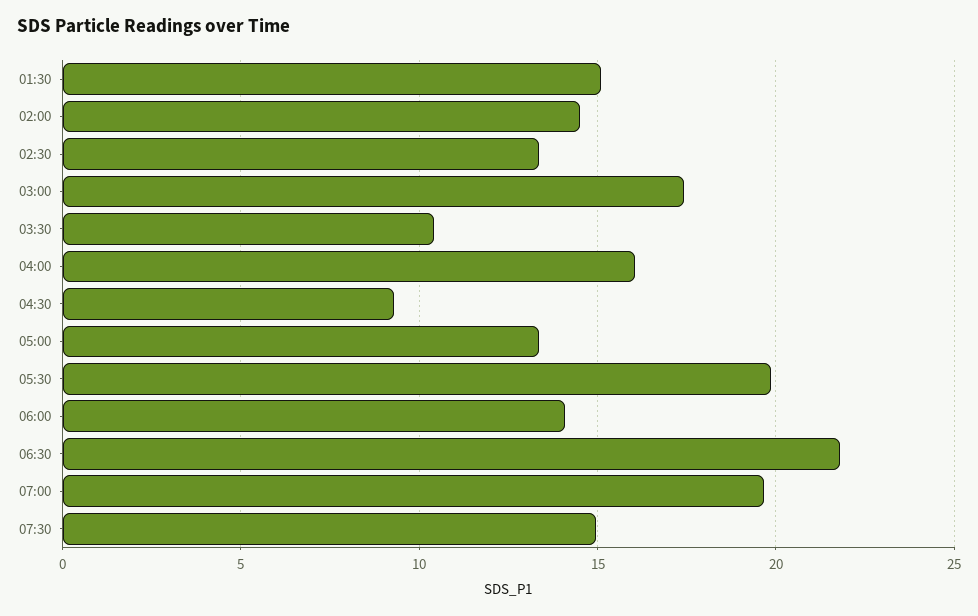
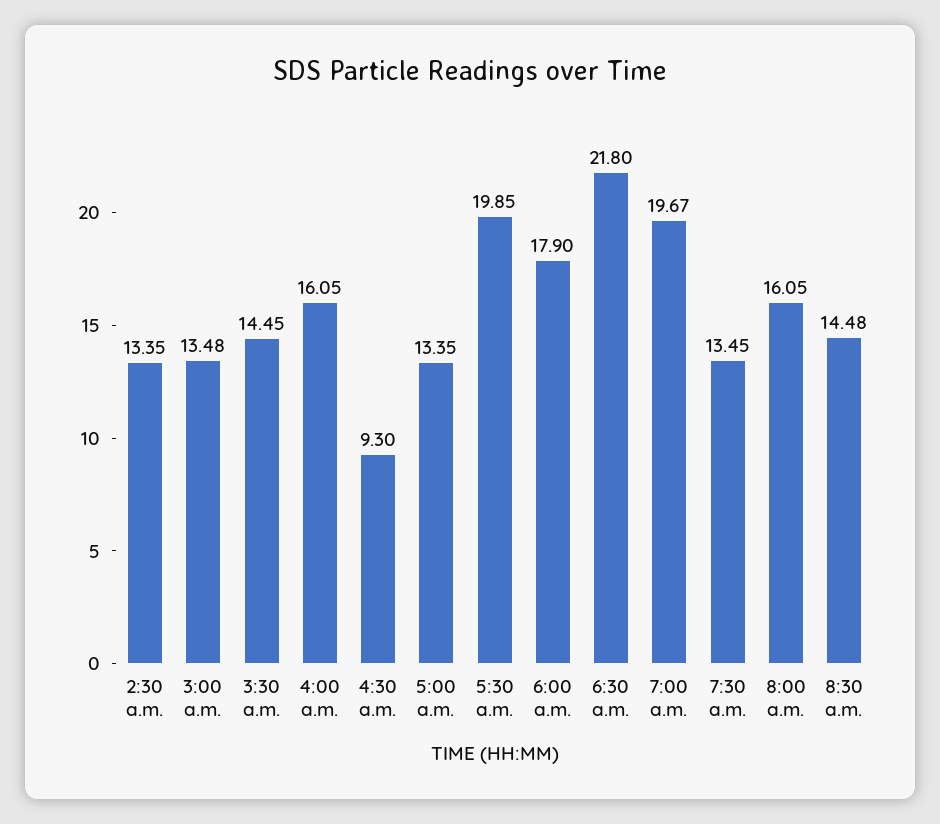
01:30: 15 -> none
02:00: 14.5 -> none
03:00: 17.5 -> 13.48
03:30: 10.5 -> 14.45
06:00: 14 -> 17.9
07:30: 15 -> 13.45
8:00 a.m.: none -> 16.05
8:30 a.m.: none -> 14.48

